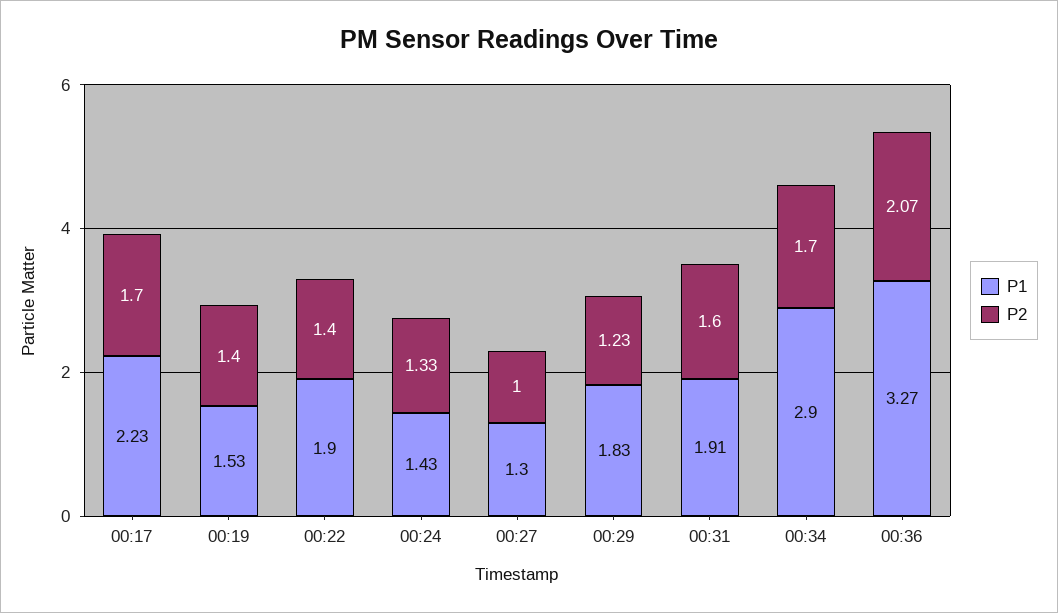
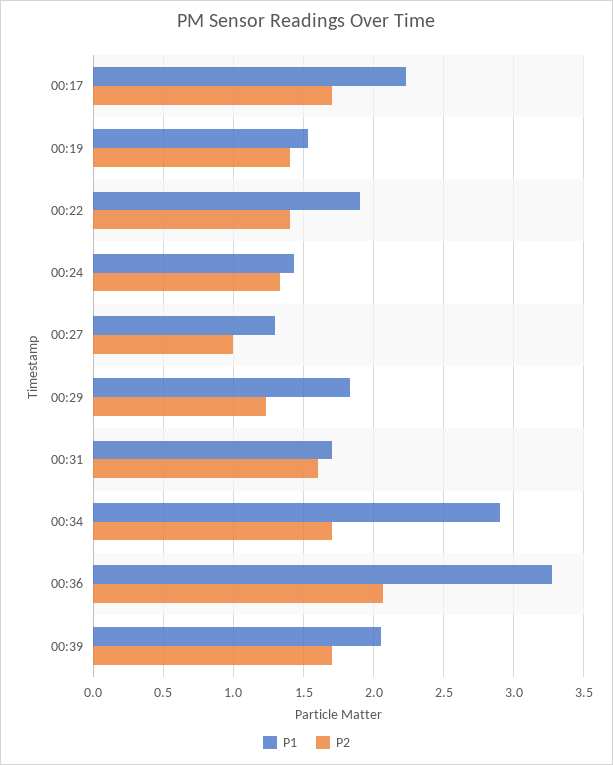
P1, 00:31: 1.91 -> 1.7
P1, 00:39: none -> 2.05
P2, 00:39: none -> 1.7

